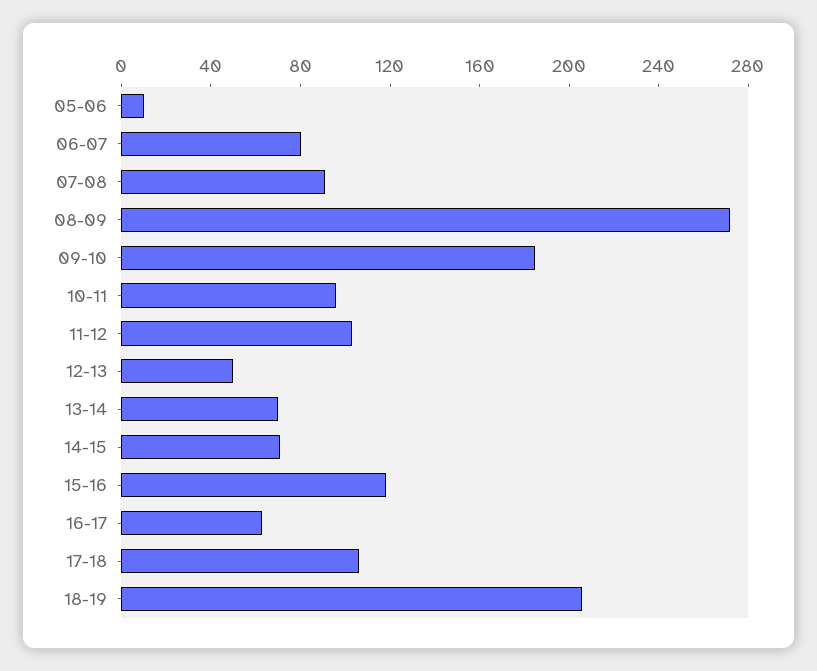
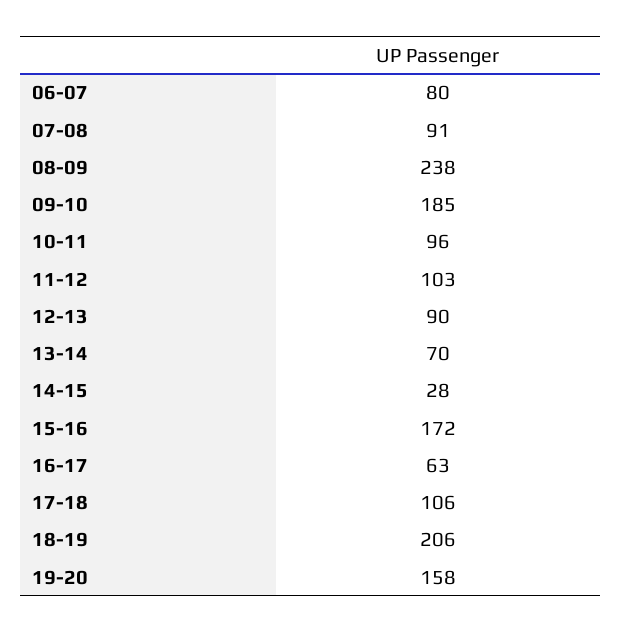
05-06: 10 -> none
08-09: 270 -> 238
12-13: 50 -> 90
14-15: 70 -> 28
15-16: 120 -> 172
19-20: none -> 158

